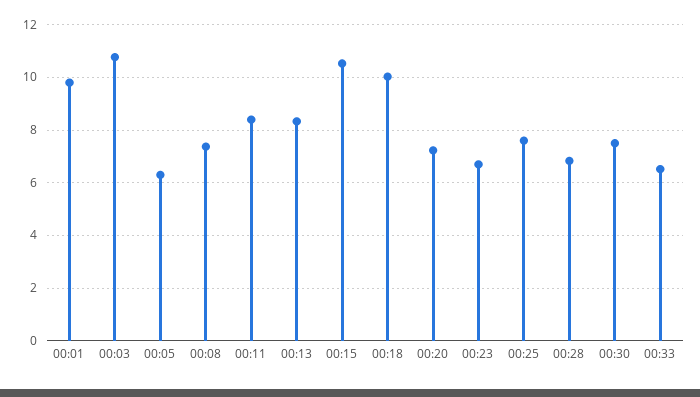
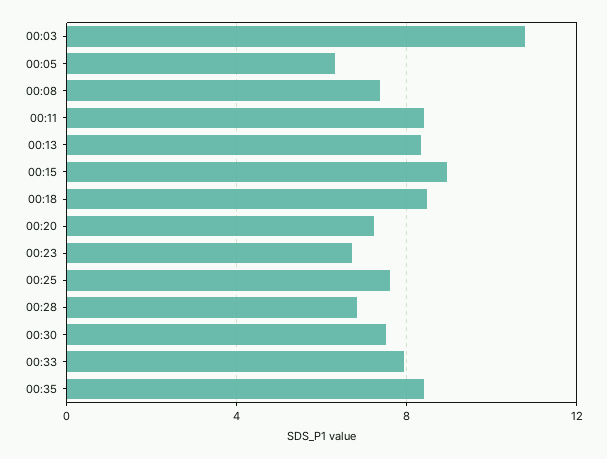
00:01: 9.75 -> none
00:15: 10.5 -> 9
00:18: 10 -> 8.5
00:33: 6.5 -> 8
00:35: none -> 8.5

